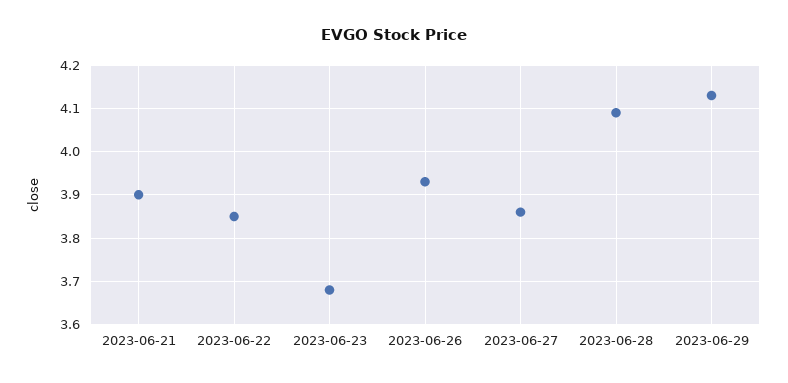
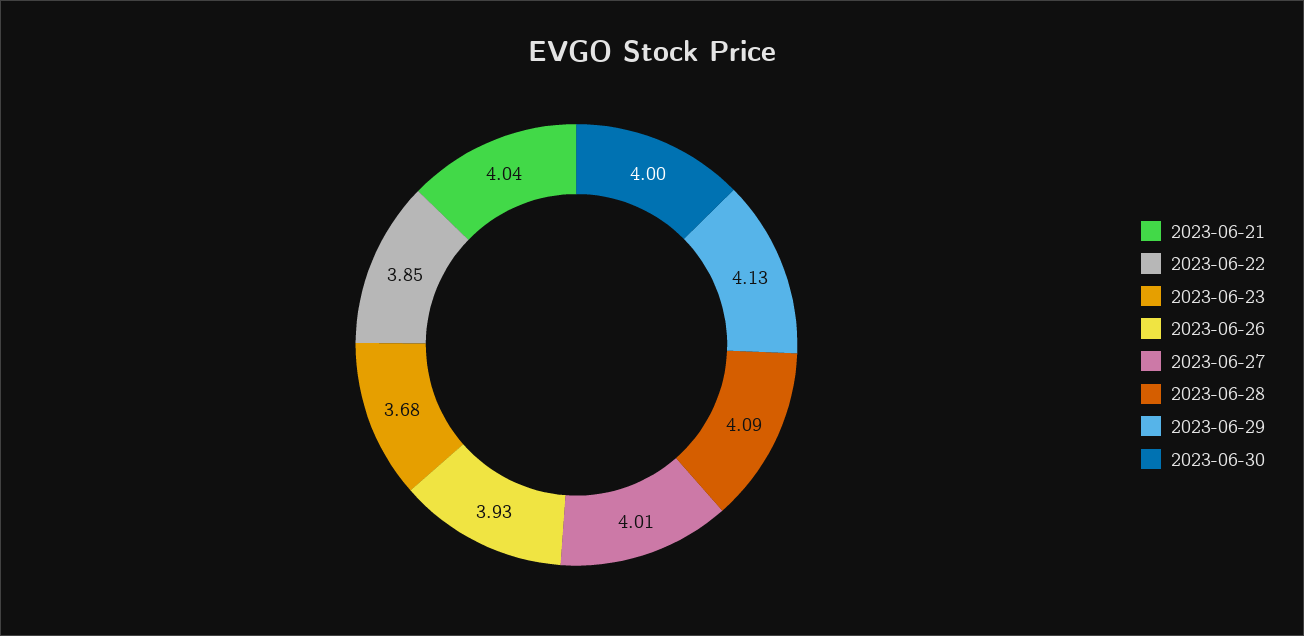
2023-06-21: 3.9 -> 4.04
2023-06-27: 3.85 -> 4.01
2023-06-30: none -> 4

